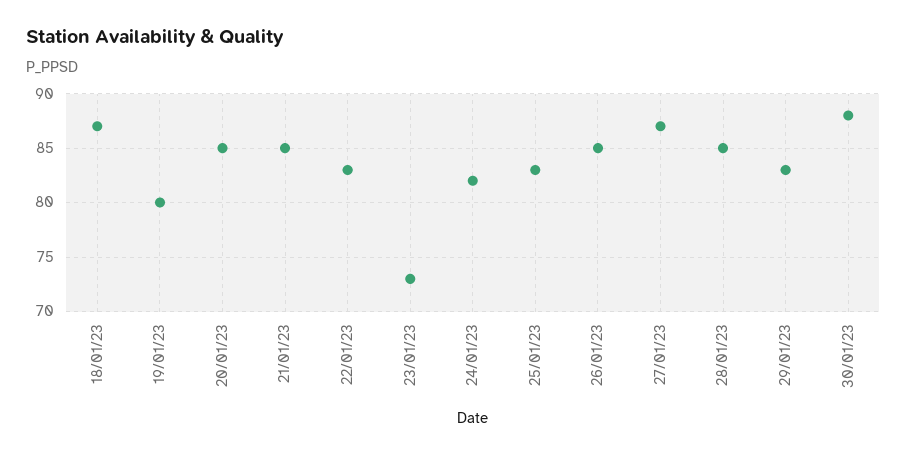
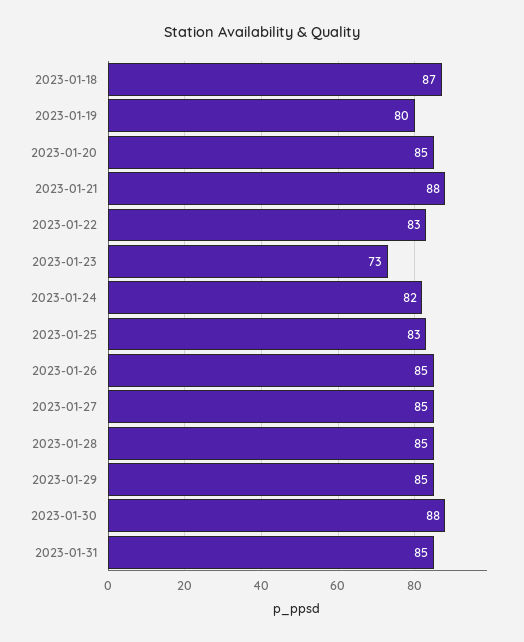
21/01/23: 85 -> 88
27/01/23: 87 -> 85
29/01/23: 83 -> 85
2023-01-31: none -> 85

